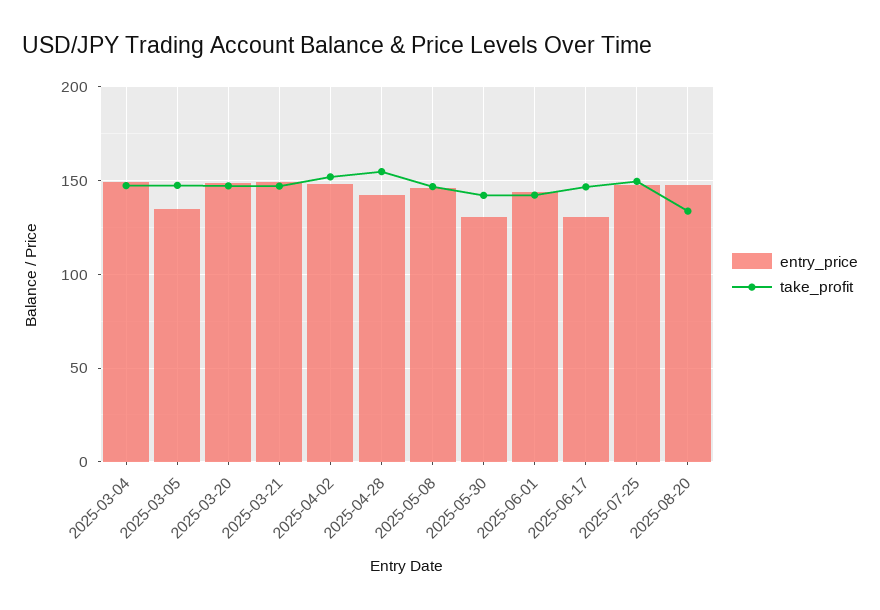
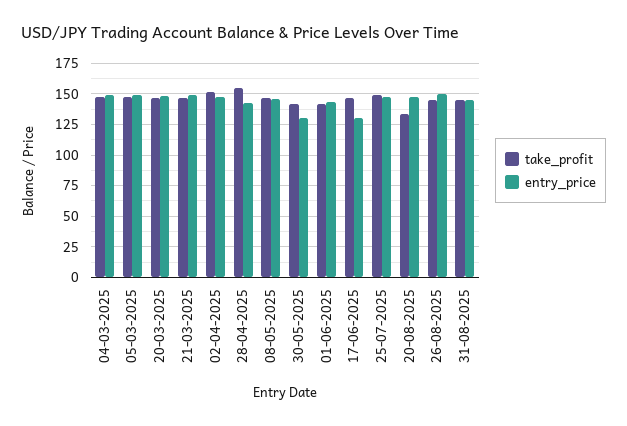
entry_price, 2025-03-05: 135 -> 150
take_profit, 26-08-2025: none -> 145
entry_price, 26-08-2025: none -> 150
take_profit, 31-08-2025: none -> 145
entry_price, 31-08-2025: none -> 145

